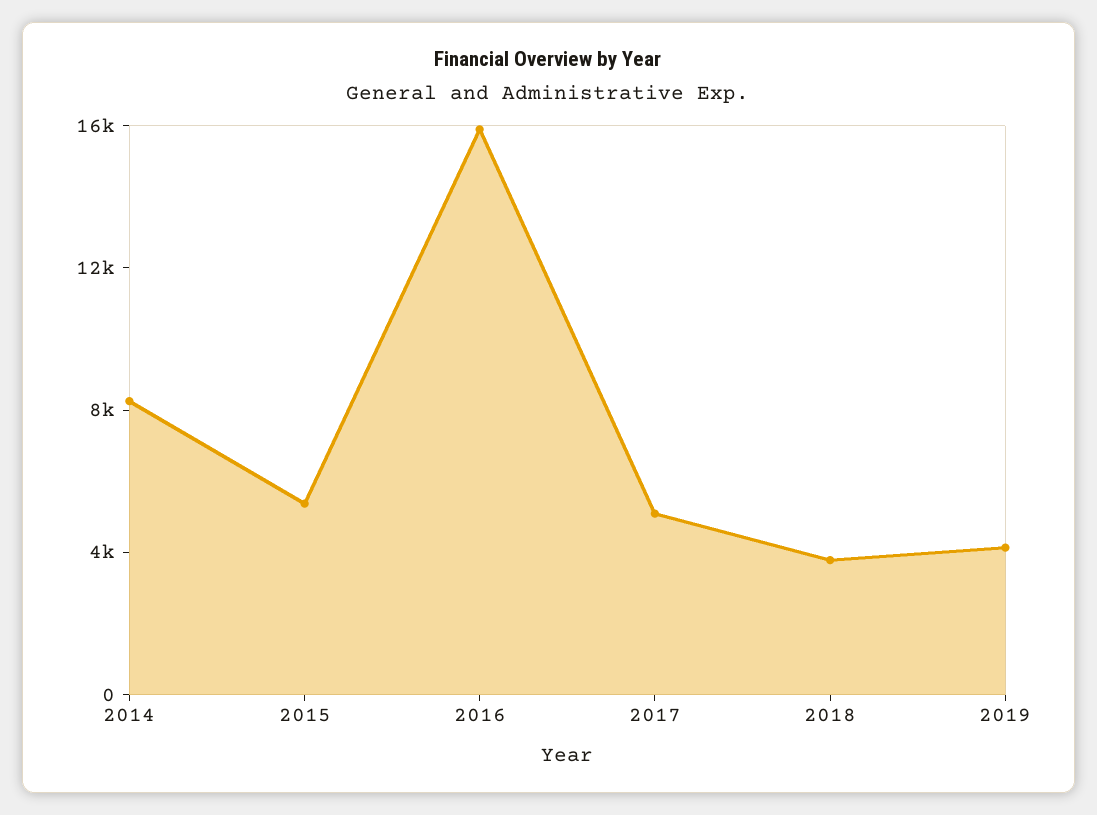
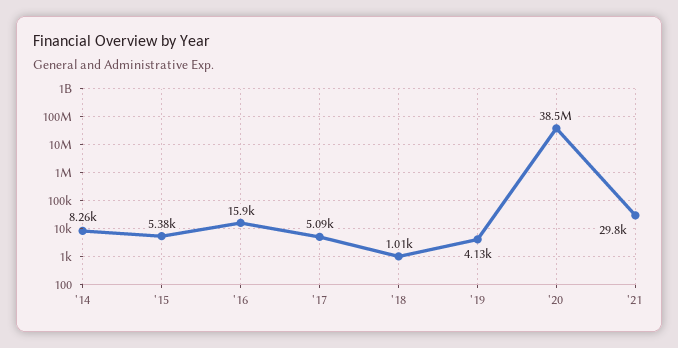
2018: 4000 -> 1010
'20: none -> 38500000
'21: none -> 29800

